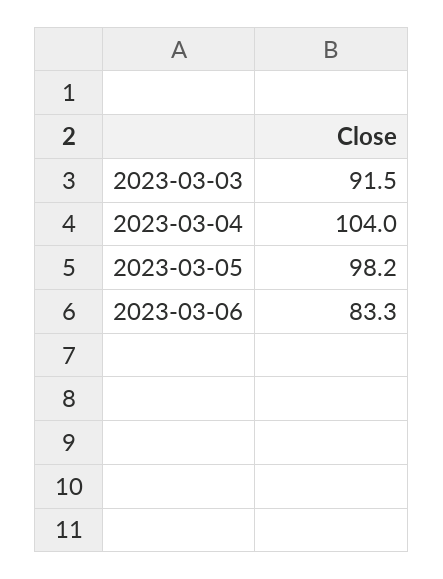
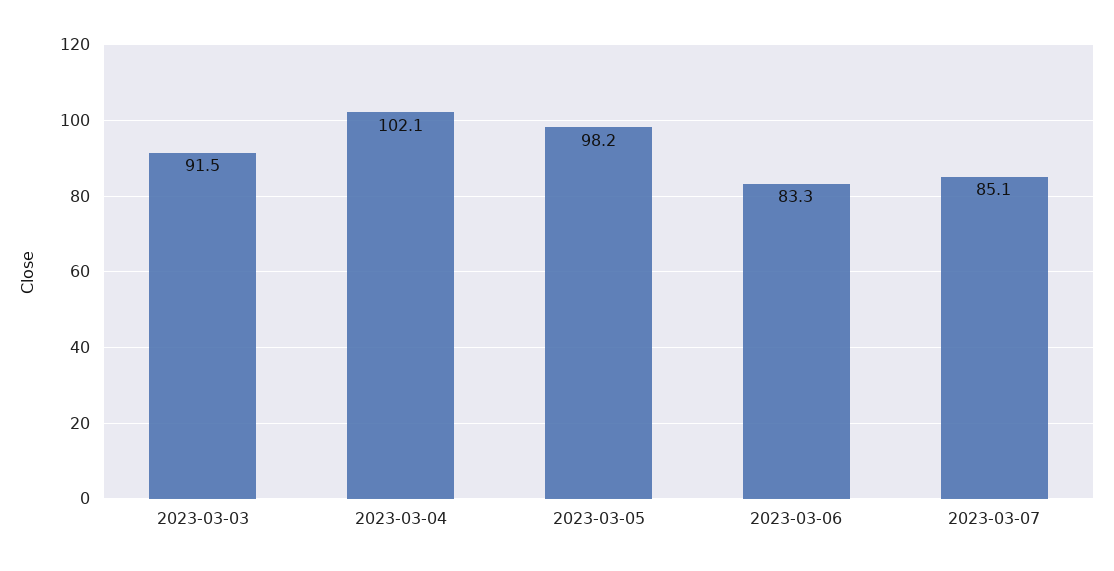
2023-03-04: 104 -> 102.1
2023-03-07: none -> 85.1

